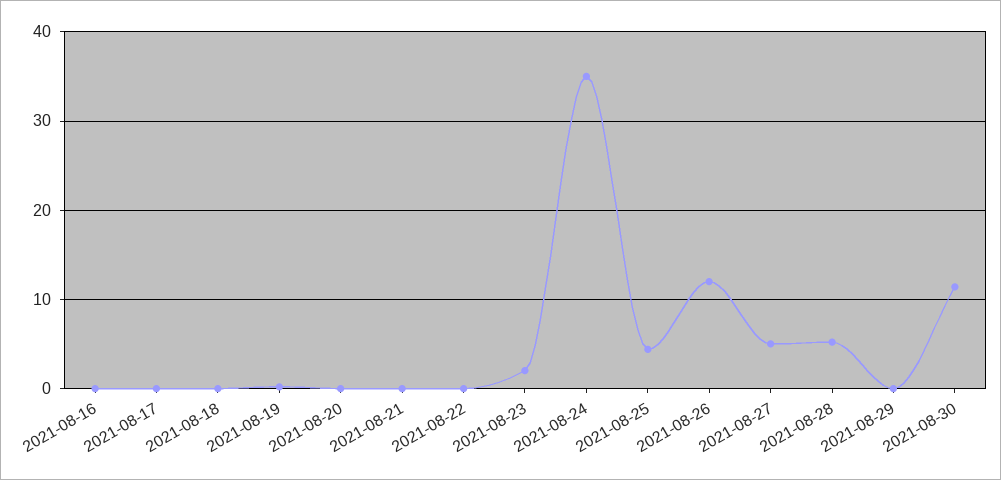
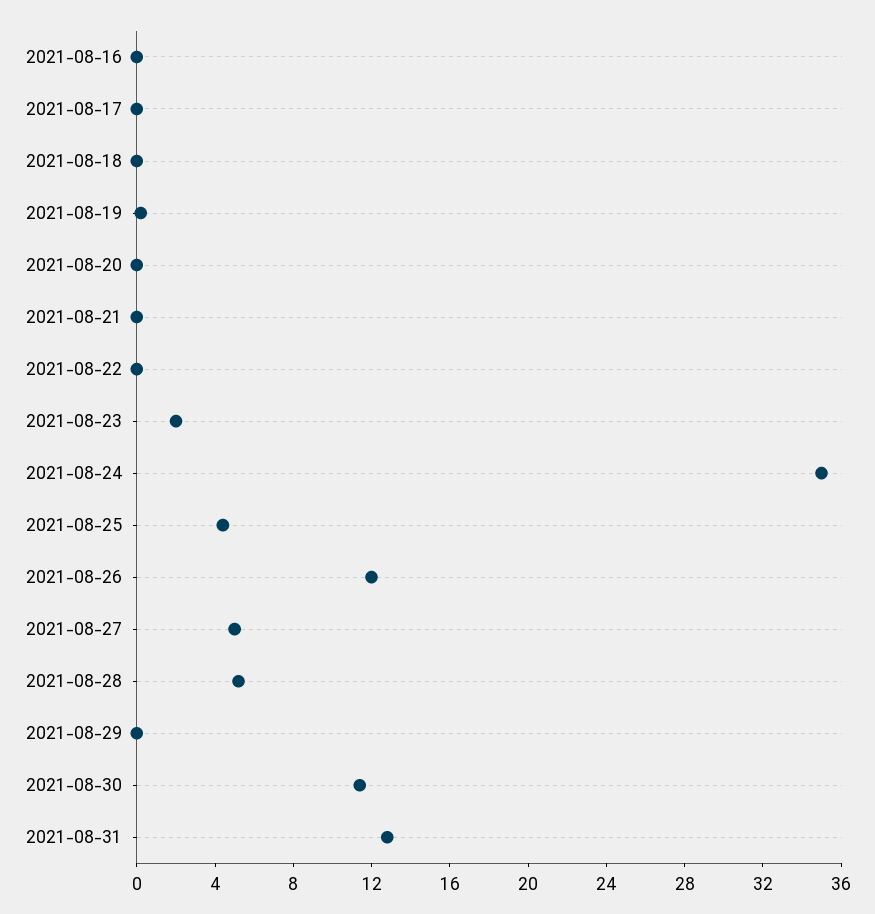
2021-08-31: none -> 13

